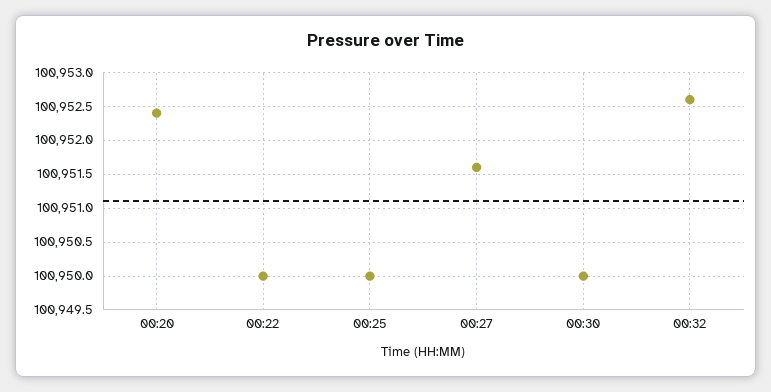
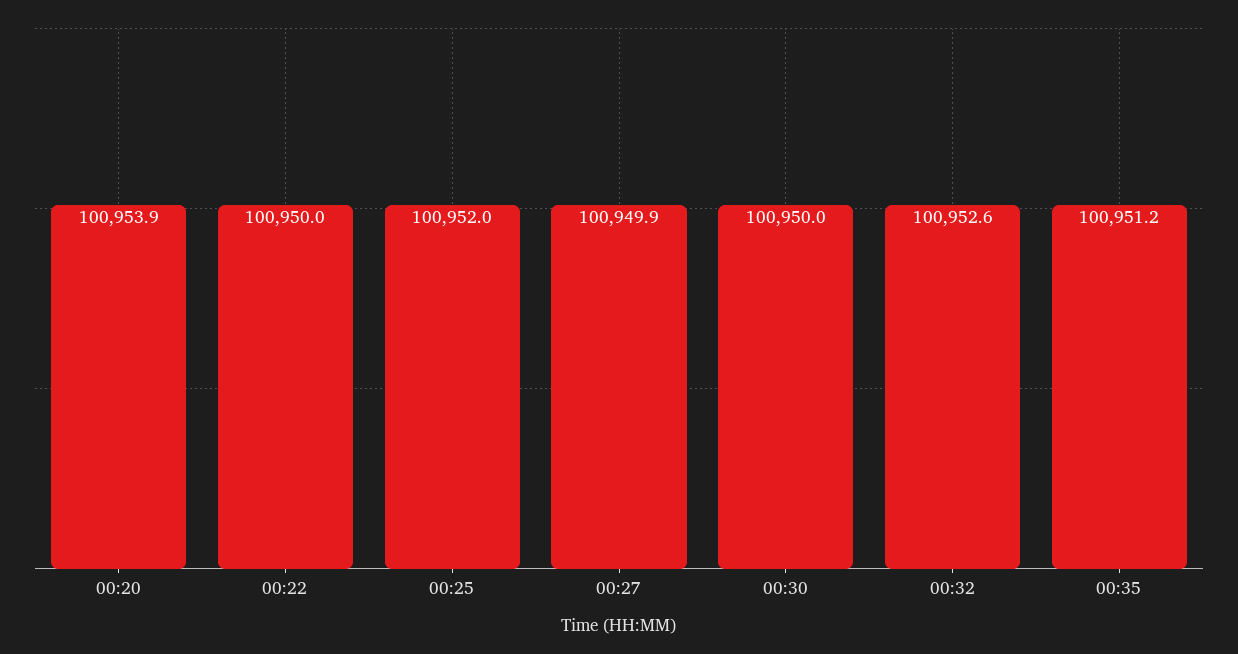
00:20: 100952.4 -> 100953.9
00:25: 100950 -> 100952
00:27: 100951.6 -> 100949.9
00:35: none -> 100951.2

